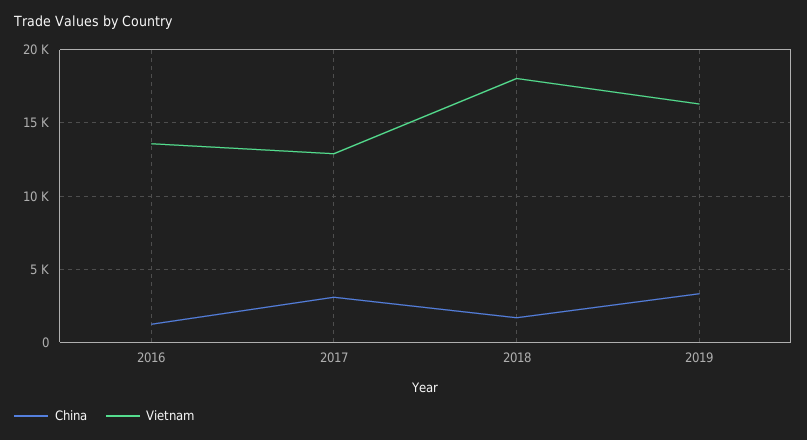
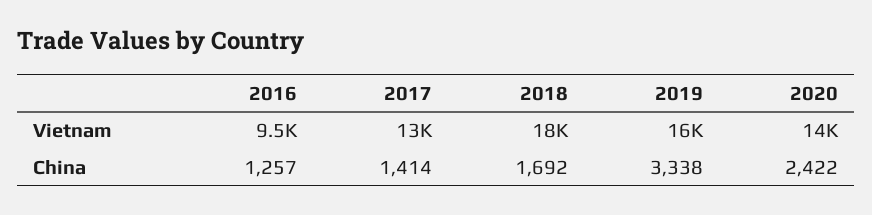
Vietnam, 2016: 13500 -> 9500
China, 2017: 3000 -> 1414
Vietnam, 2020: none -> 14000
China, 2020: none -> 2422

